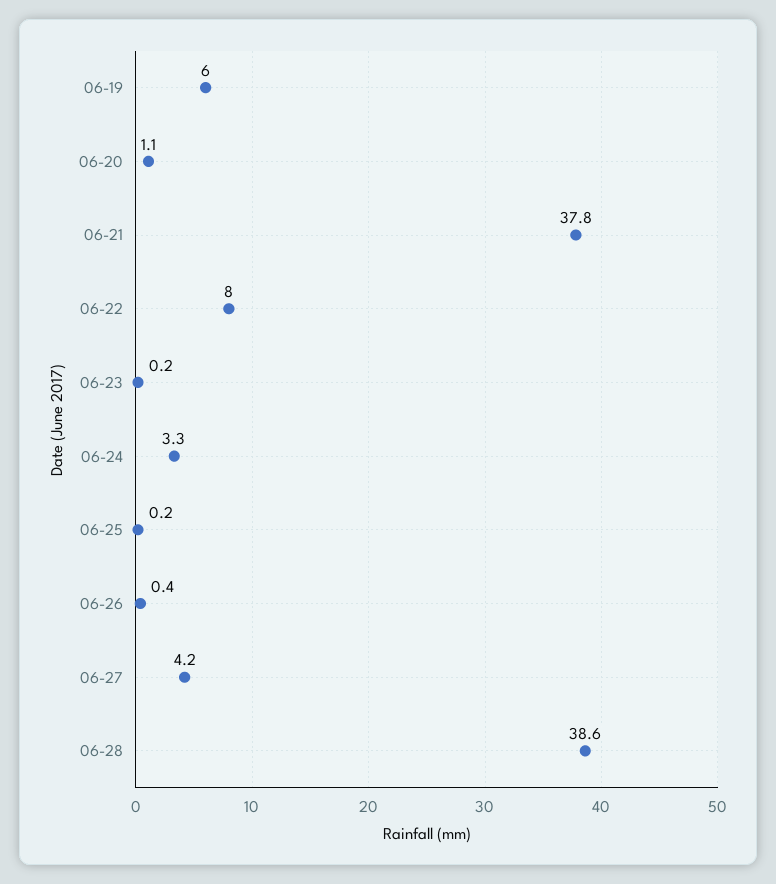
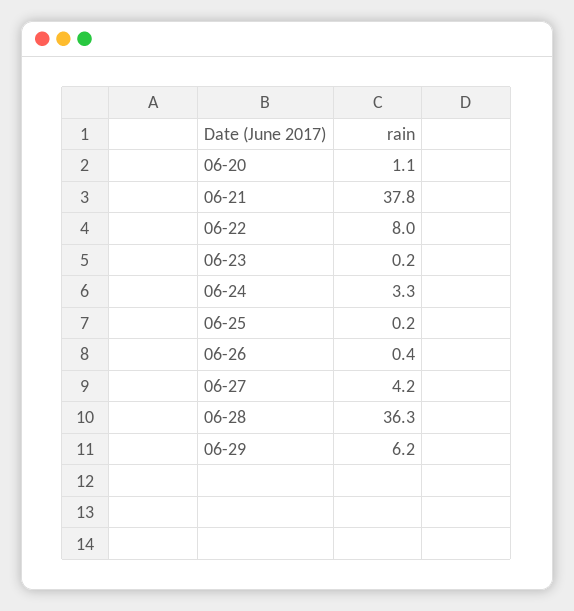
06-19: 6 -> none
06-28: 38.6 -> 36.3
06-29: none -> 6.2

